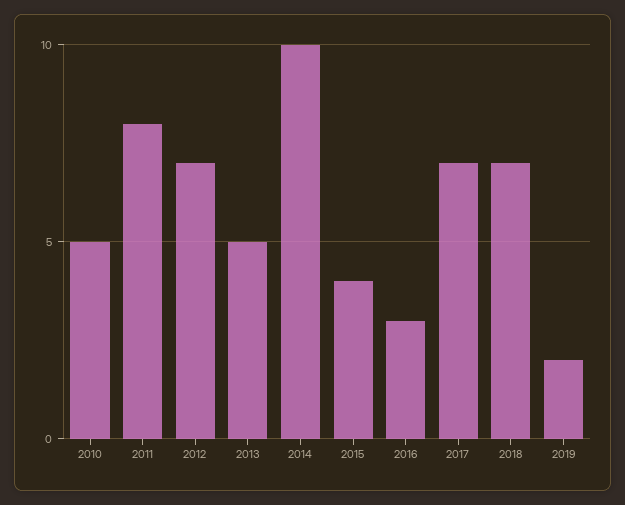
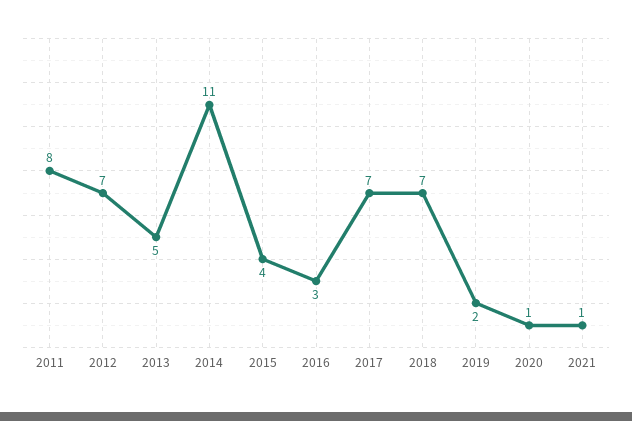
2010: 5 -> none
2014: 10 -> 11
2020: none -> 1
2021: none -> 1

